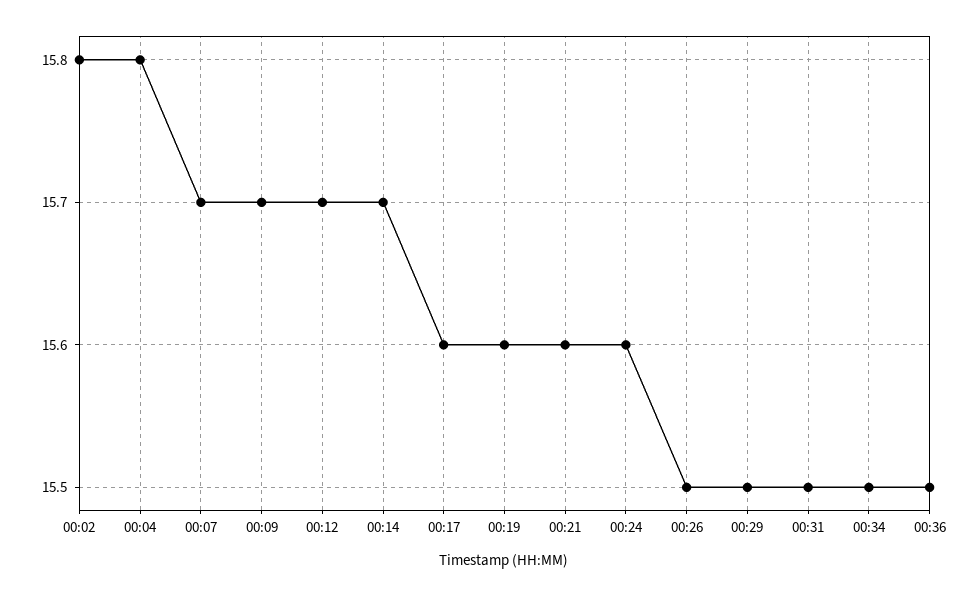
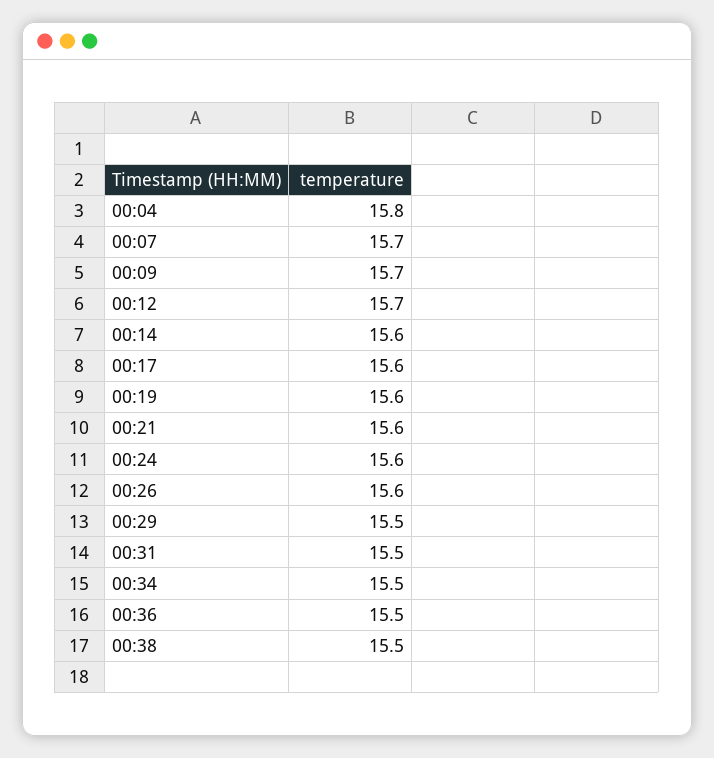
00:02: 15.8 -> none
00:14: 15.7 -> 15.6
00:26: 15.5 -> 15.6
00:38: none -> 15.5

